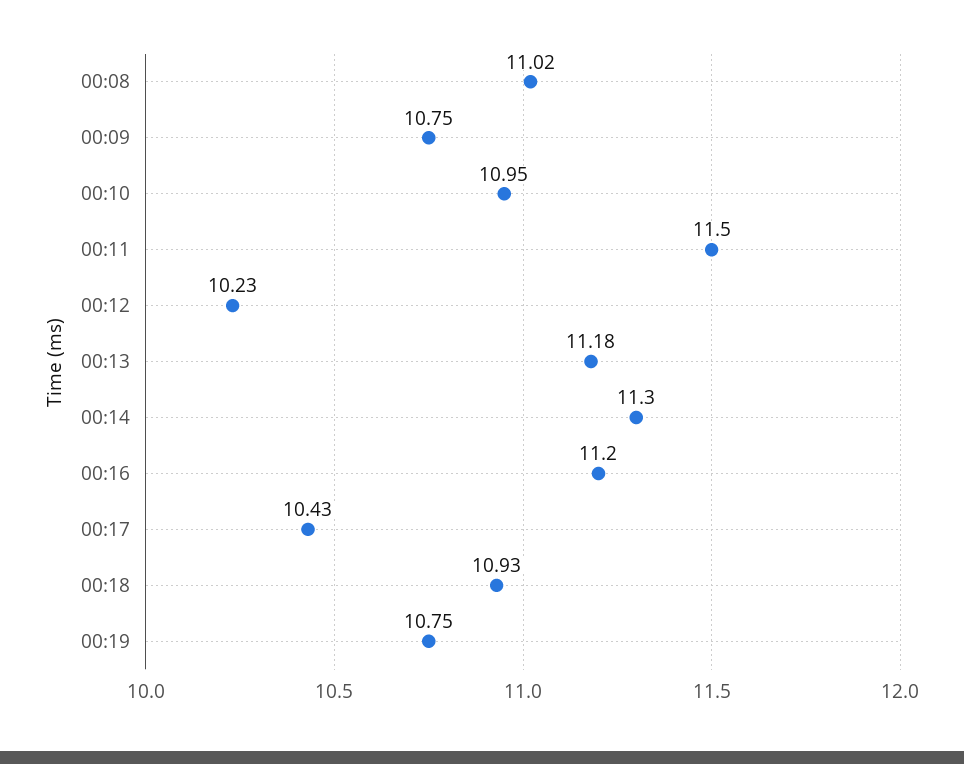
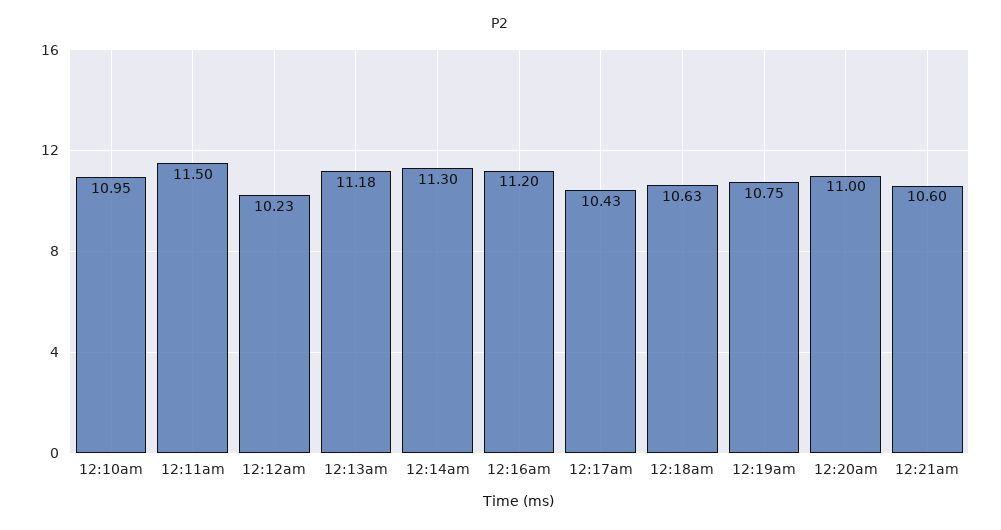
00:08: 11.02 -> none
00:09: 10.75 -> none
00:18: 10.93 -> 10.63
12:20am: none -> 11
12:21am: none -> 10.6

